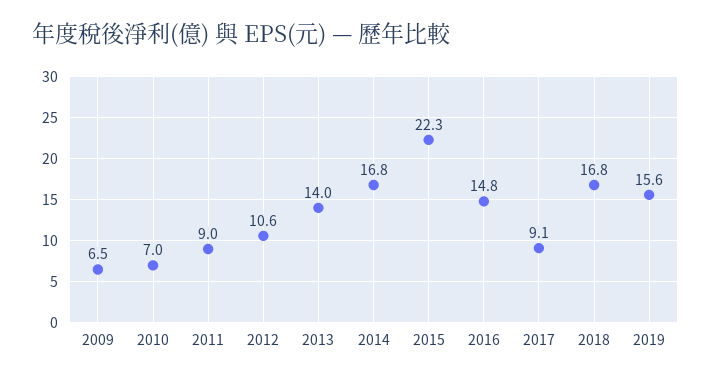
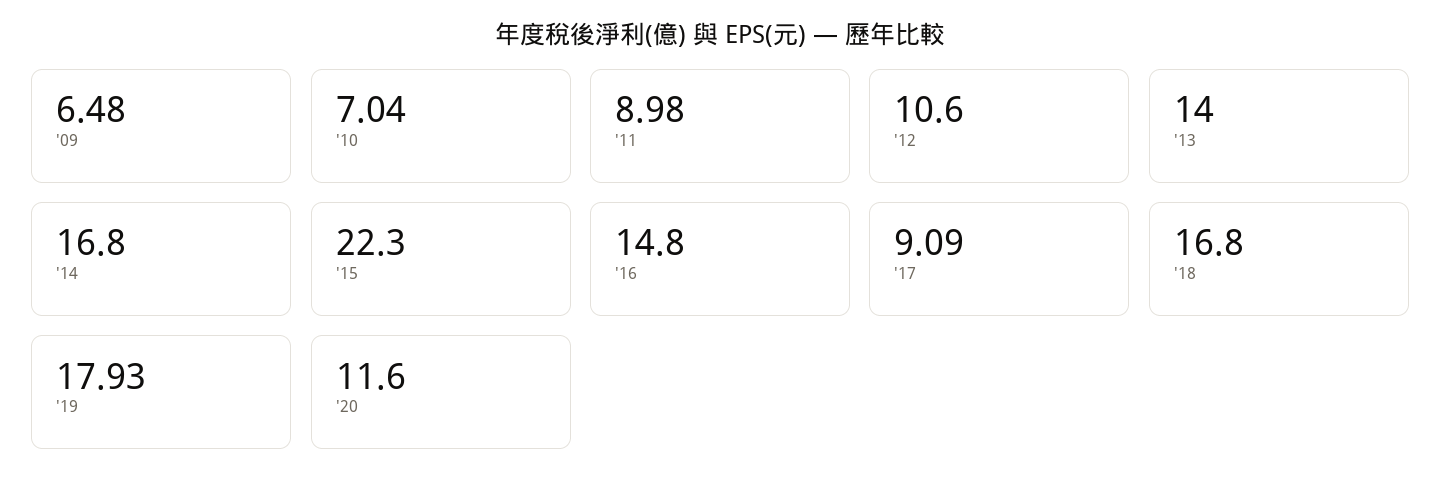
2019: 15.6 -> 17.93
'20: none -> 11.6

